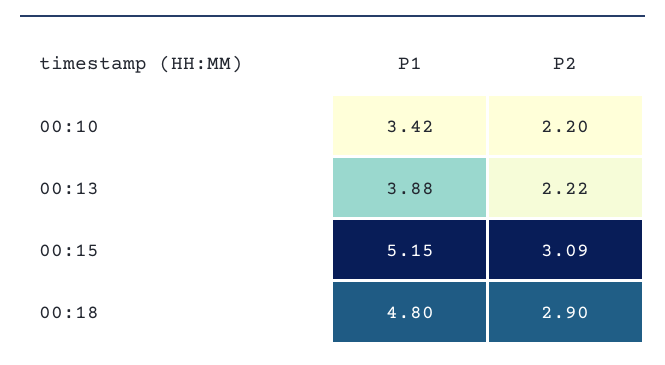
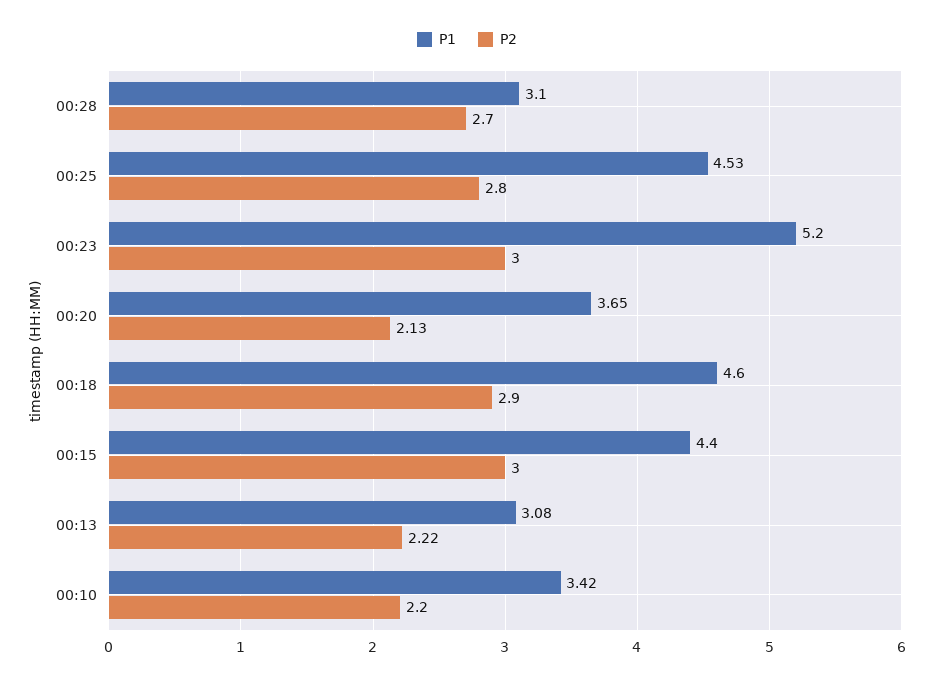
P1, 00:13: 3.88 -> 3.08
P1, 00:15: 5.15 -> 4.4
P2, 00:15: 3.09 -> 3
P1, 00:18: 4.8 -> 4.6
P1, 00:28: none -> 3.1
P2, 00:28: none -> 2.7
P1, 00:25: none -> 4.53
P2, 00:25: none -> 2.8
P1, 00:23: none -> 5.2
P2, 00:23: none -> 3
P1, 00:20: none -> 3.65
P2, 00:20: none -> 2.13

